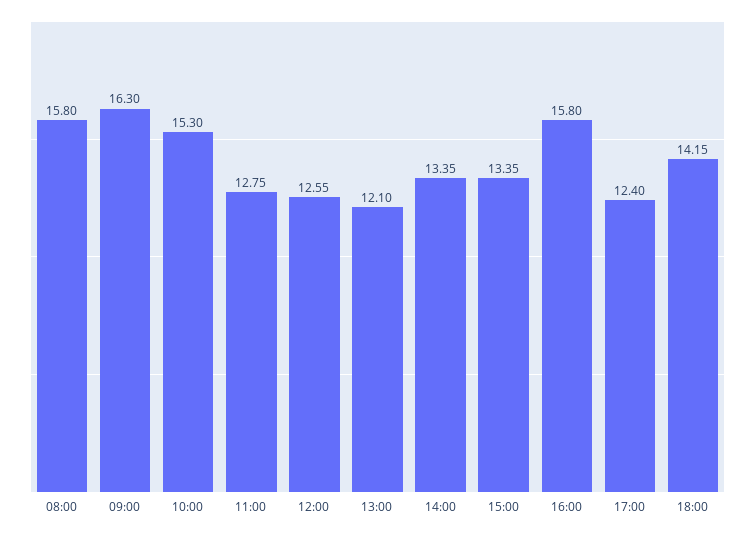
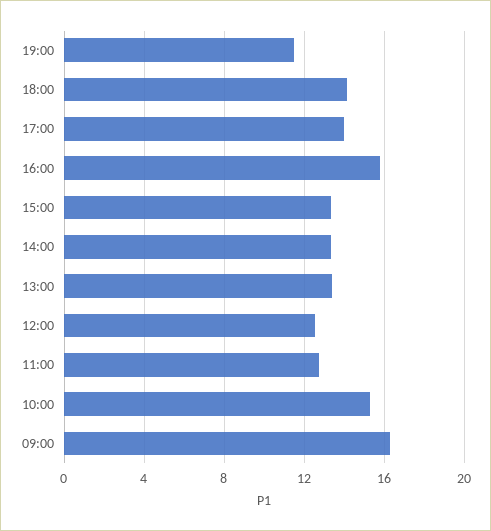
08:00: 15.8 -> none
13:00: 12.1 -> 13.5
17:00: 12.4 -> 14
19:00: none -> 11.5

